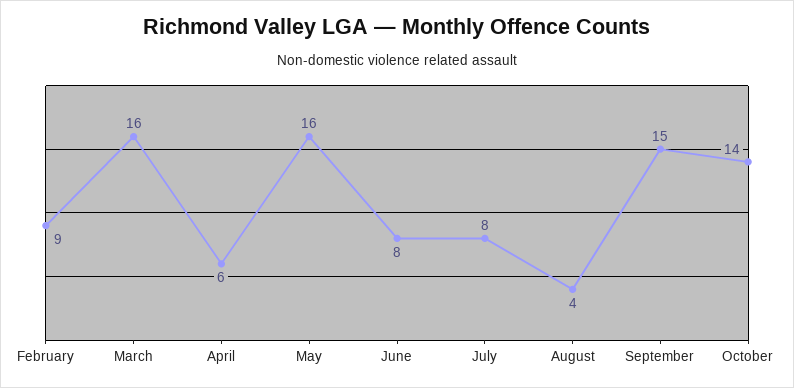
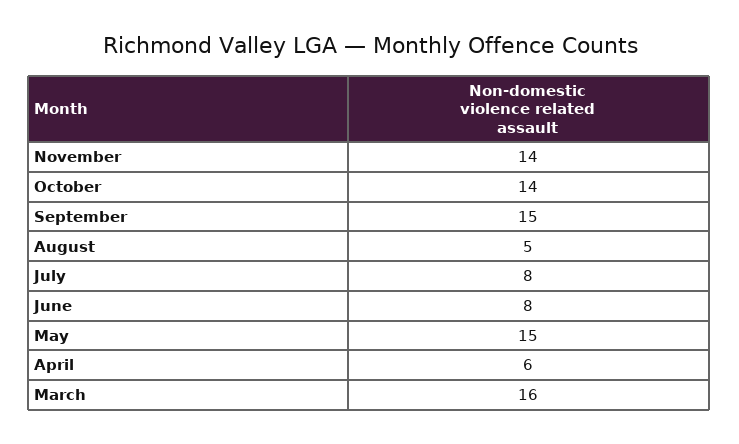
February: 9 -> none
May: 16 -> 15
August: 4 -> 5
November: none -> 14

